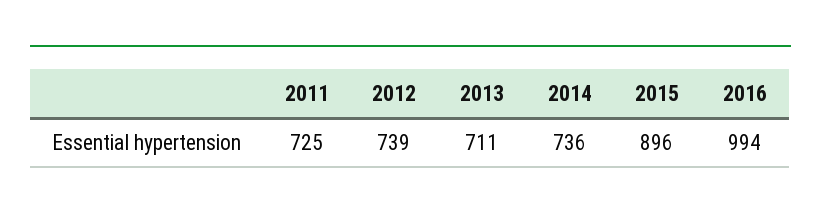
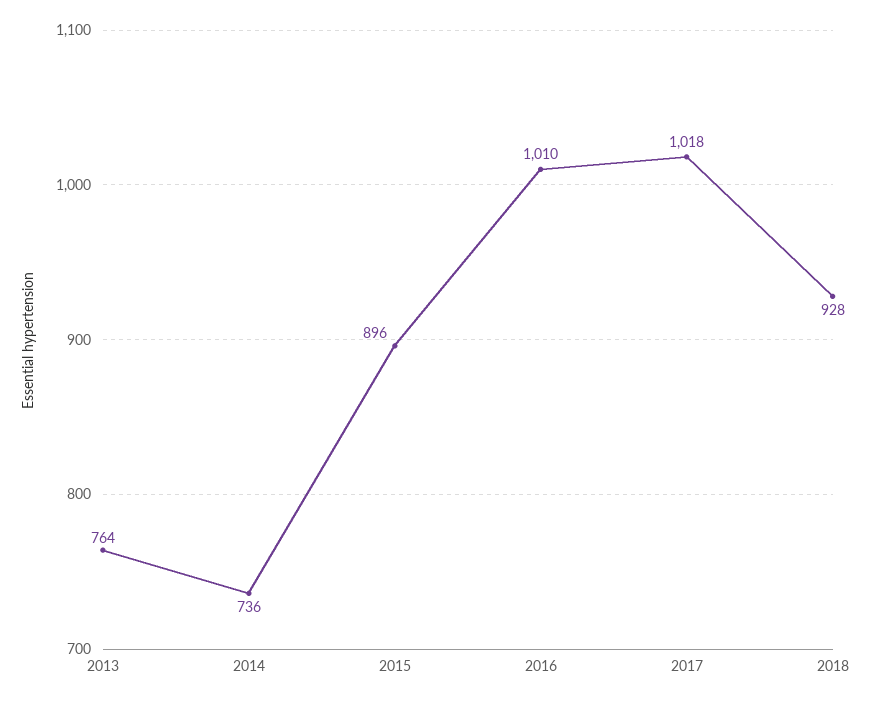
2011: 725 -> none
2012: 739 -> none
2013: 711 -> 764
2016: 994 -> 1010
2017: none -> 1018
2018: none -> 928

